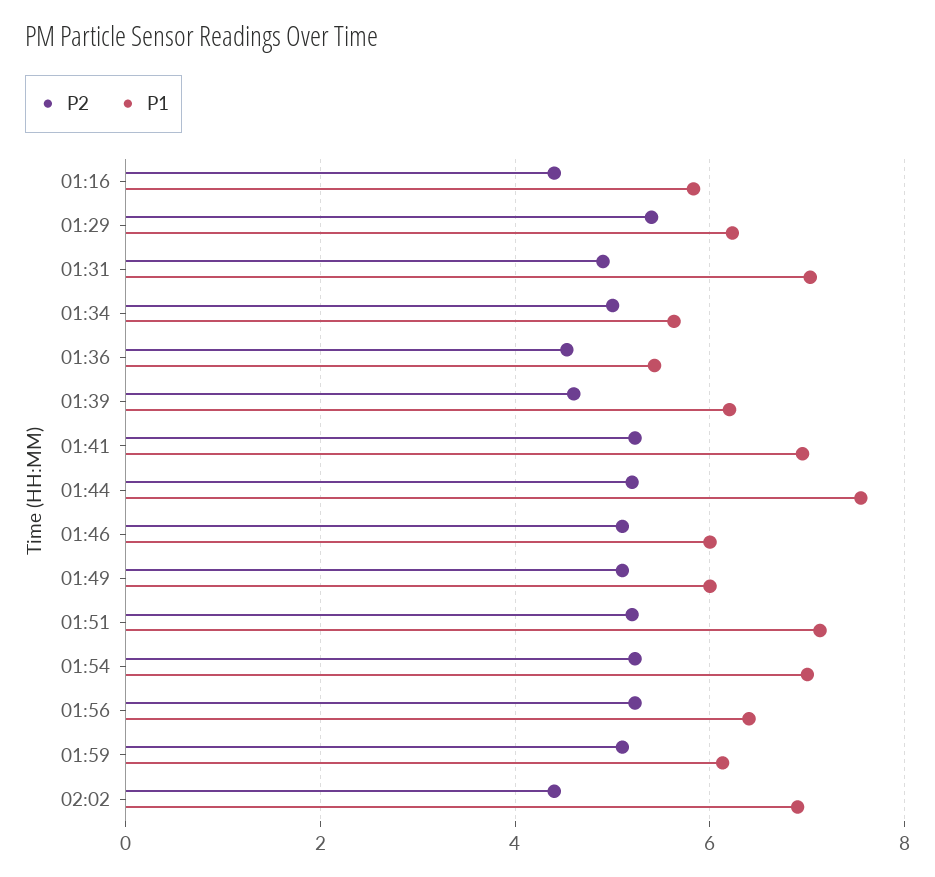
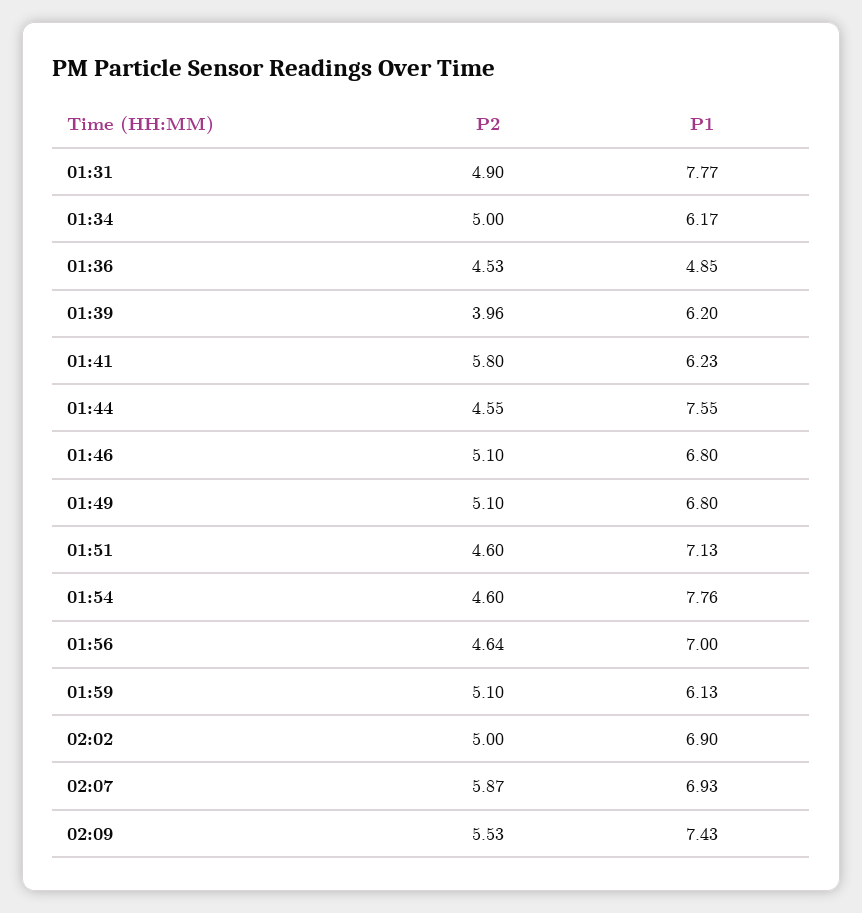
P2, 01:16: 4.4 -> none
P1, 01:16: 5.8 -> none
P2, 01:29: 5.4 -> none
P1, 01:29: 6.2 -> none
P1, 01:31: 7 -> 7.77
P1, 01:34: 5.6 -> 6.17
P1, 01:36: 5.4 -> 4.85
P2, 01:39: 4.6 -> 3.96
P2, 01:41: 5.2 -> 5.8
P1, 01:41: 7 -> 6.23
P2, 01:44: 5.2 -> 4.55
P1, 01:46: 6 -> 6.8
P1, 01:49: 6 -> 6.8
P2, 01:51: 5.2 -> 4.6
P2, 01:54: 5.2 -> 4.6
P1, 01:54: 7 -> 7.76
P2, 01:56: 5.2 -> 4.64
P1, 01:56: 6.4 -> 7
P2, 02:02: 4.4 -> 5
P2, 02:07: none -> 5.87
P1, 02:07: none -> 6.93
P2, 02:09: none -> 5.53
P1, 02:09: none -> 7.43

